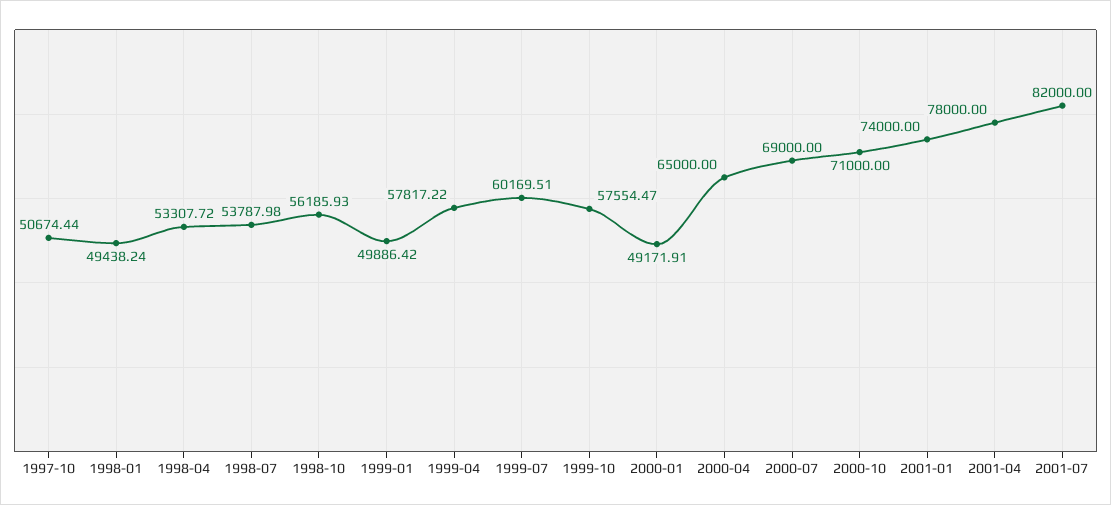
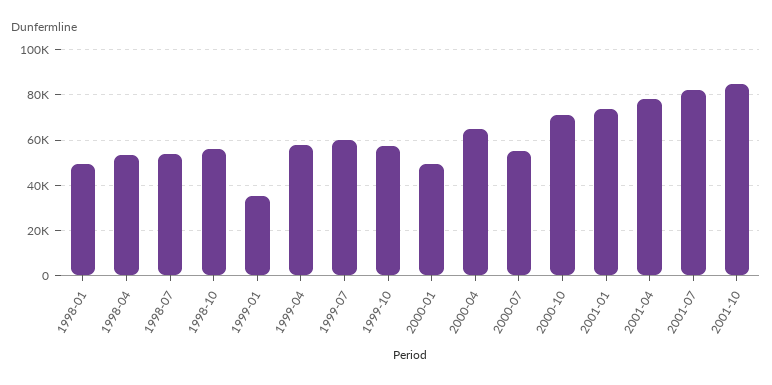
1997-10: 50674.44 -> none
1999-01: 49886.42 -> 35000
2000-07: 69000 -> 55000
2001-10: none -> 85000

